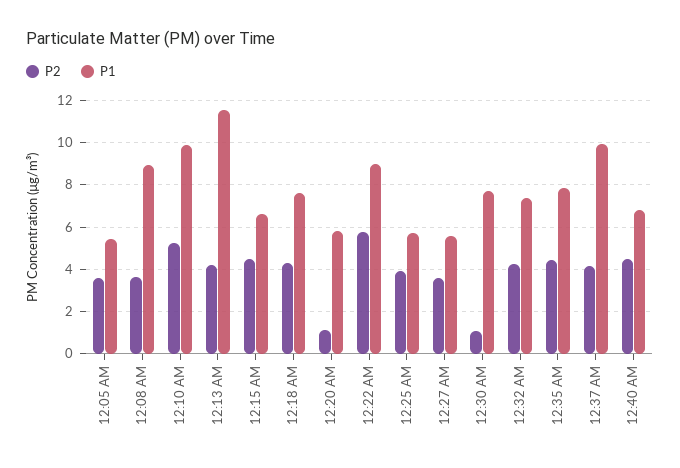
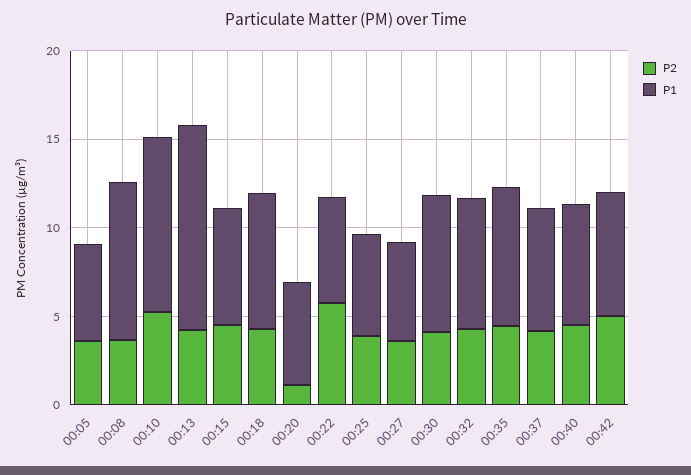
P1, 12:22 AM: 9 -> 6
P2, 12:30 AM: 1 -> 4
P1, 12:37 AM: 10 -> 7
P2, 00:42: none -> 5
P1, 00:42: none -> 7

